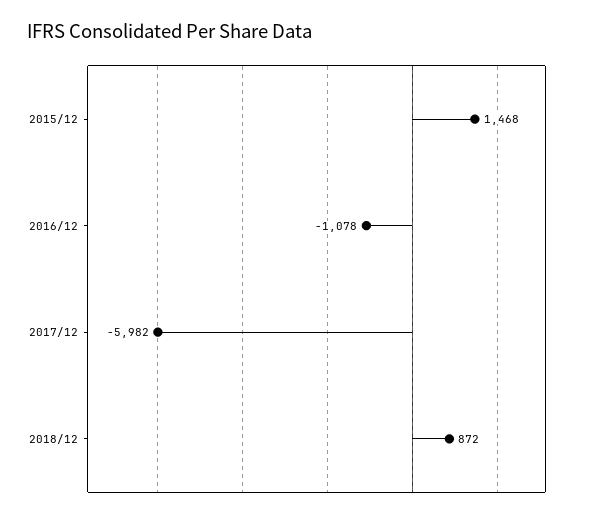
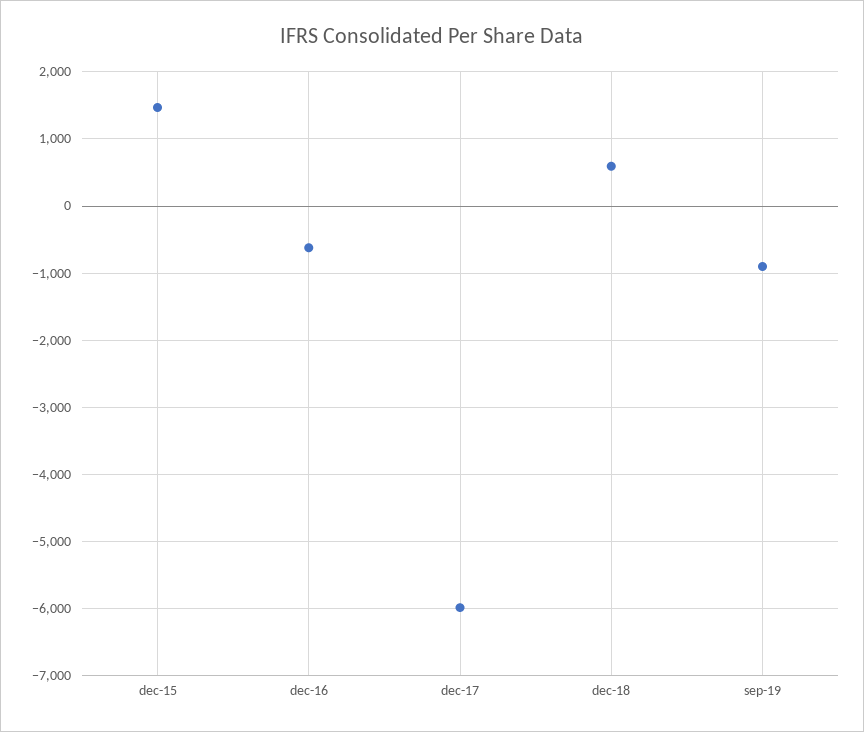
2016/12: -1078 -> -600
2018/12: 872 -> 600
sep-19: none -> -900

